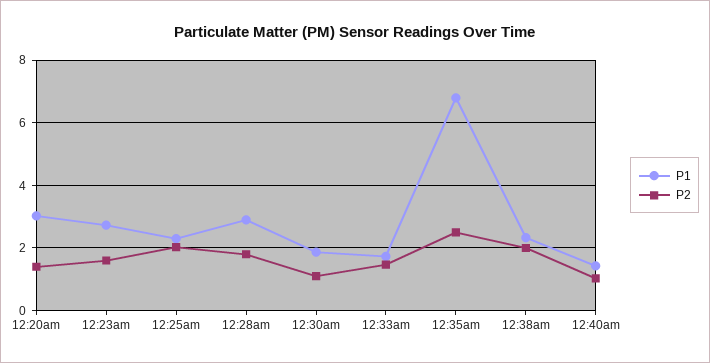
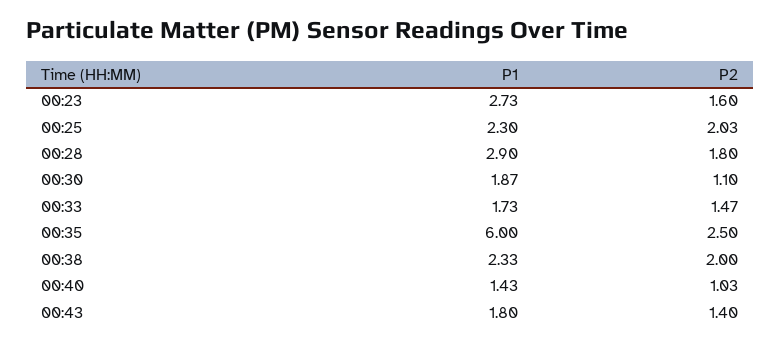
P1, 12:20am: 3 -> none
P2, 12:20am: 1.4 -> none
P1, 12:35am: 6.8 -> 6
P1, 00:43: none -> 1.8
P2, 00:43: none -> 1.4

